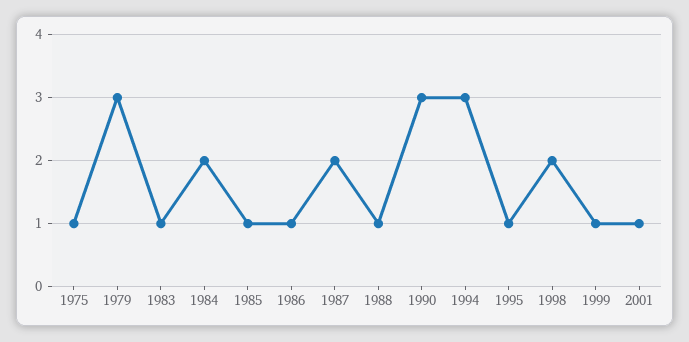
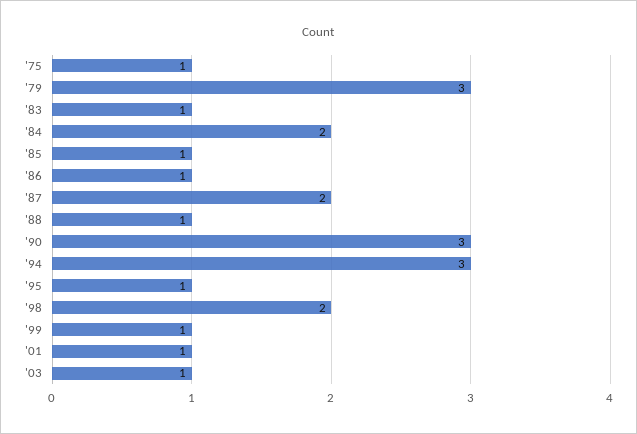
'03: none -> 1

